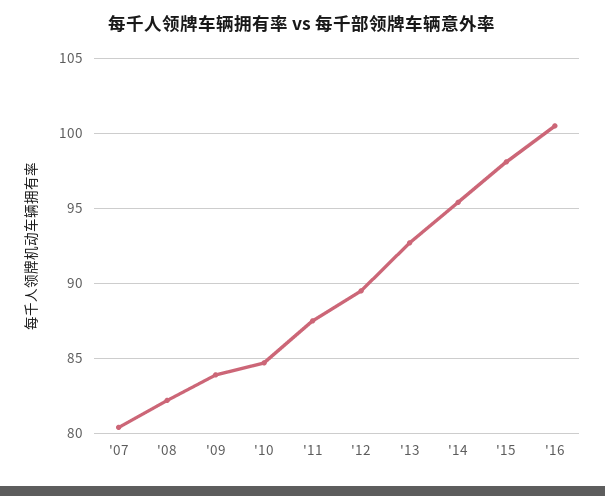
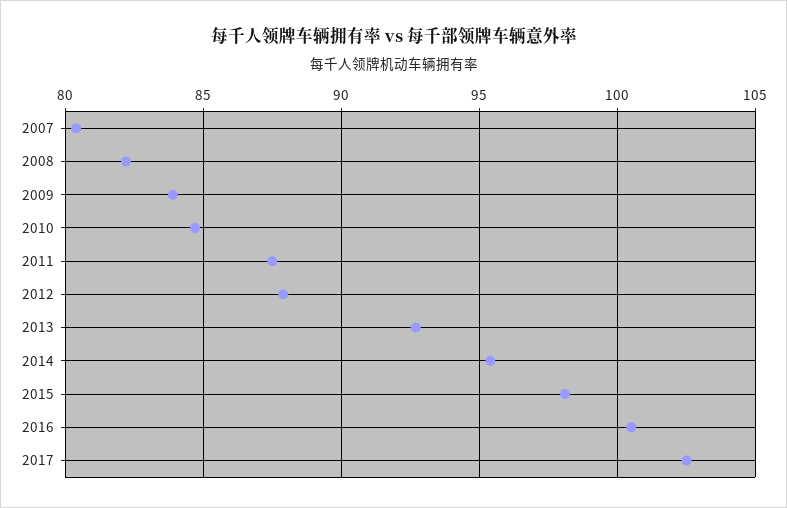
'12: 89.5 -> 88
2017: none -> 102.5

